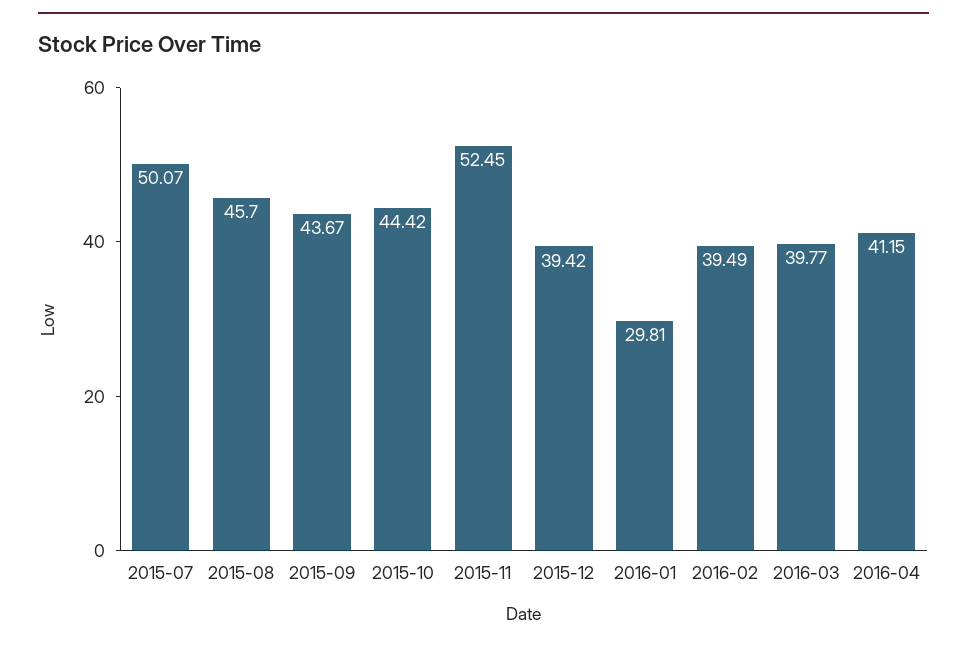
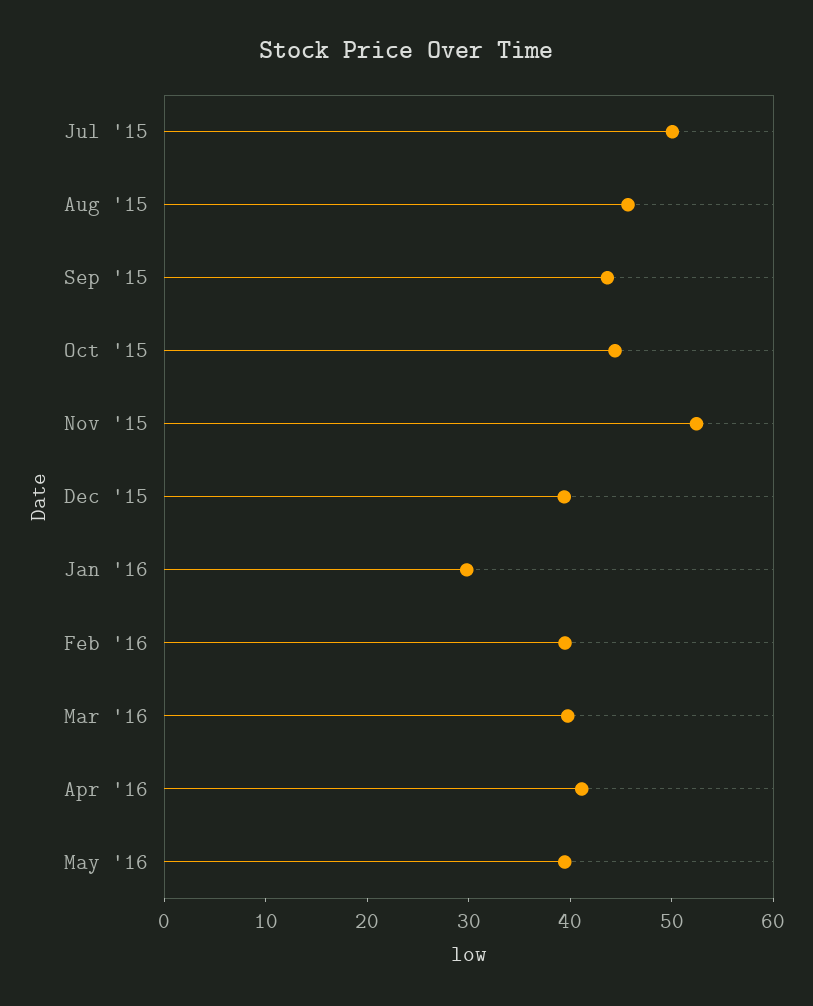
May '16: none -> 40

